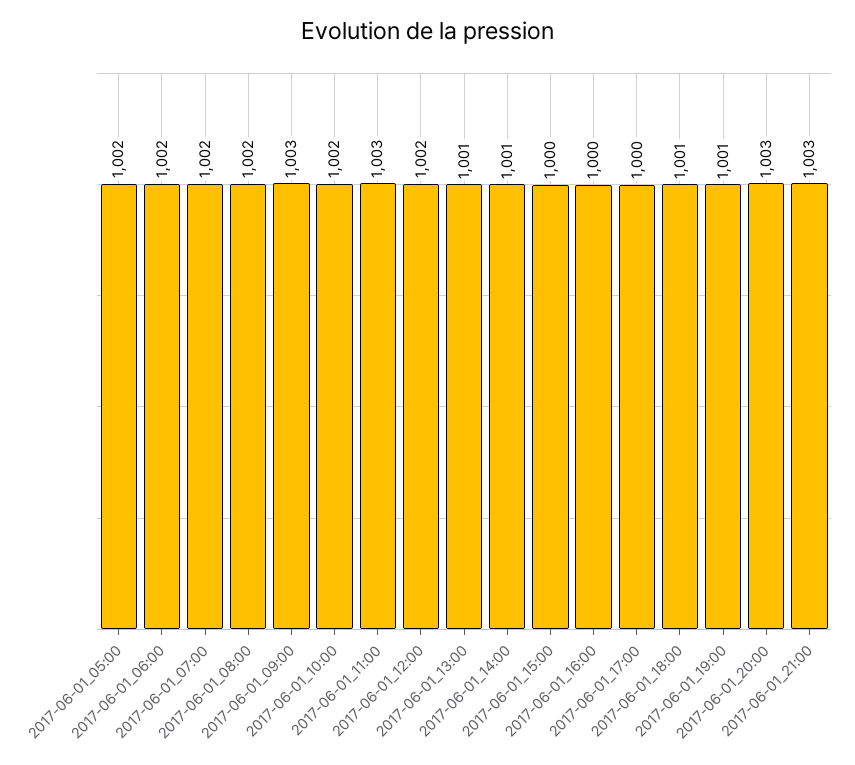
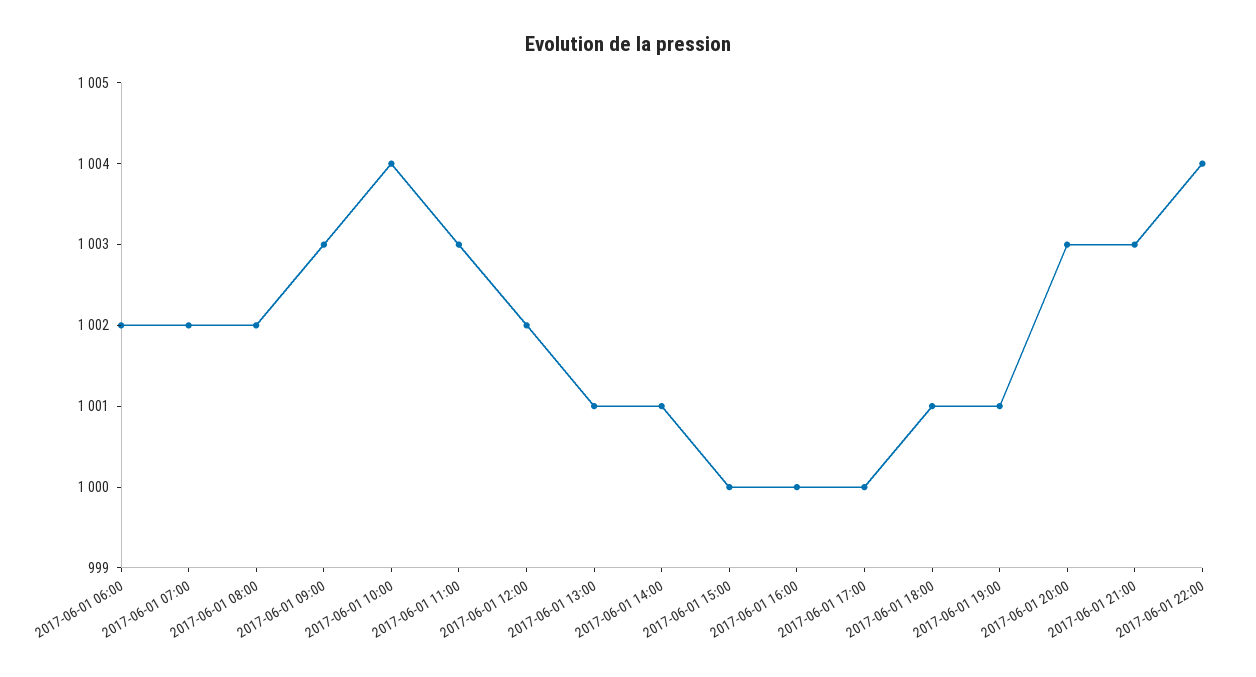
2017-06-01_05:00: 1002 -> none
2017-06-01_10:00: 1002 -> 1004
2017-06-01 22:00: none -> 1004

